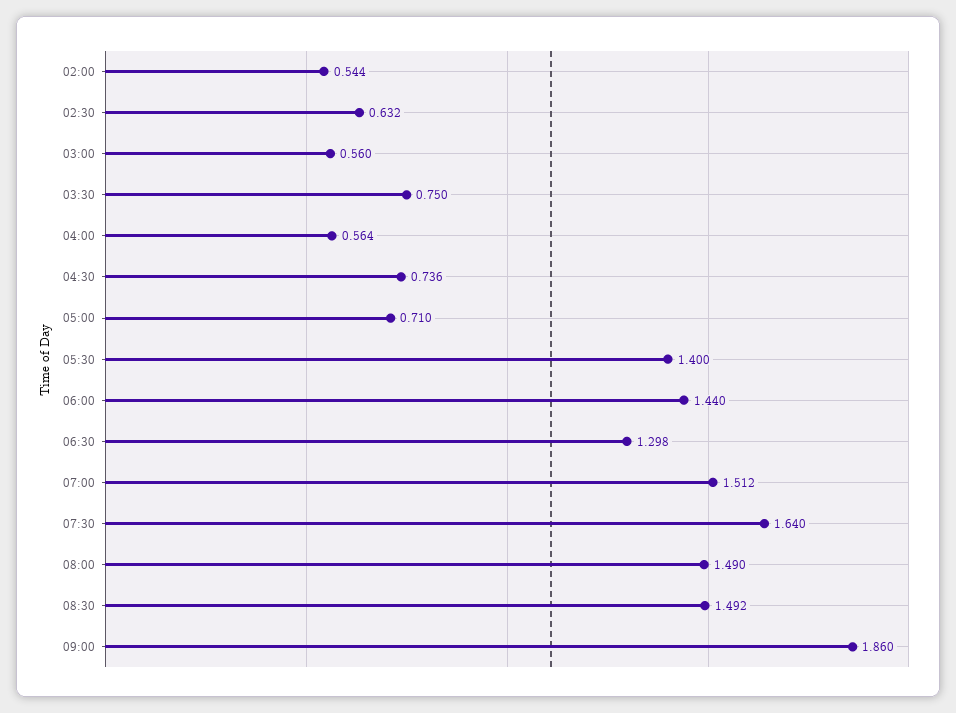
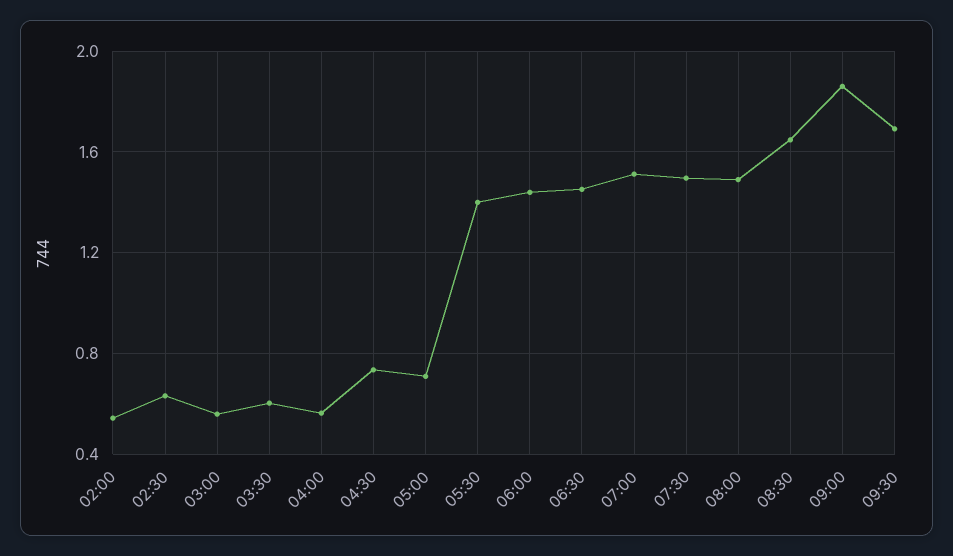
03:30: 0.75 -> 0.6
06:30: 1.298 -> 1.45
07:30: 1.64 -> 1.5
08:30: 1.492 -> 1.65
09:30: none -> 1.7

